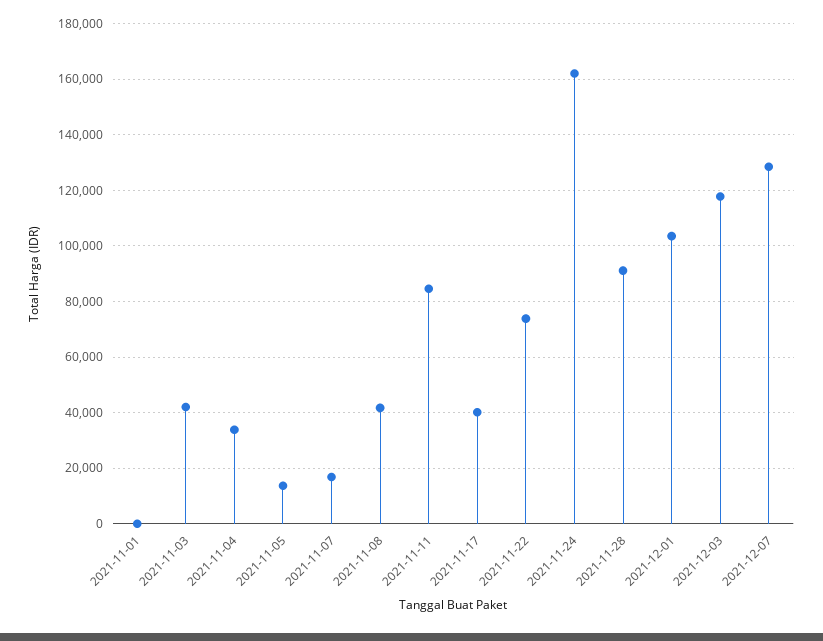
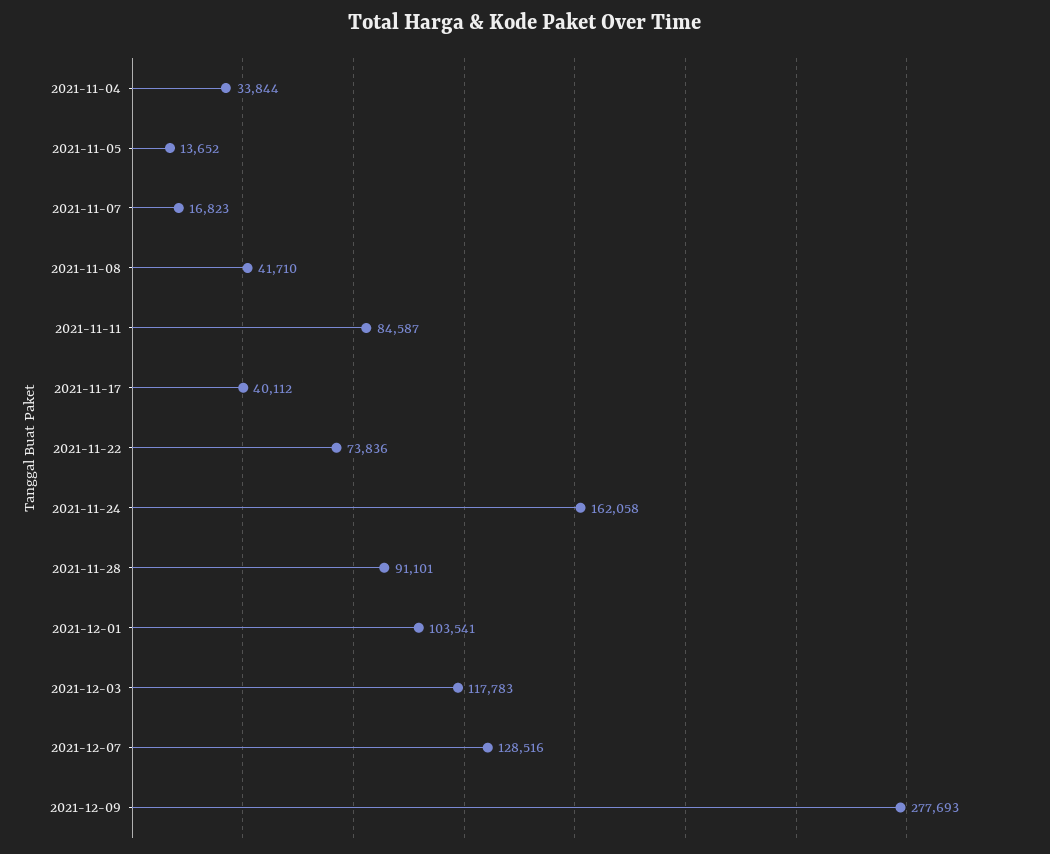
2021-11-01: 0 -> none
2021-11-03: 42500 -> none
2021-12-09: none -> 277693

